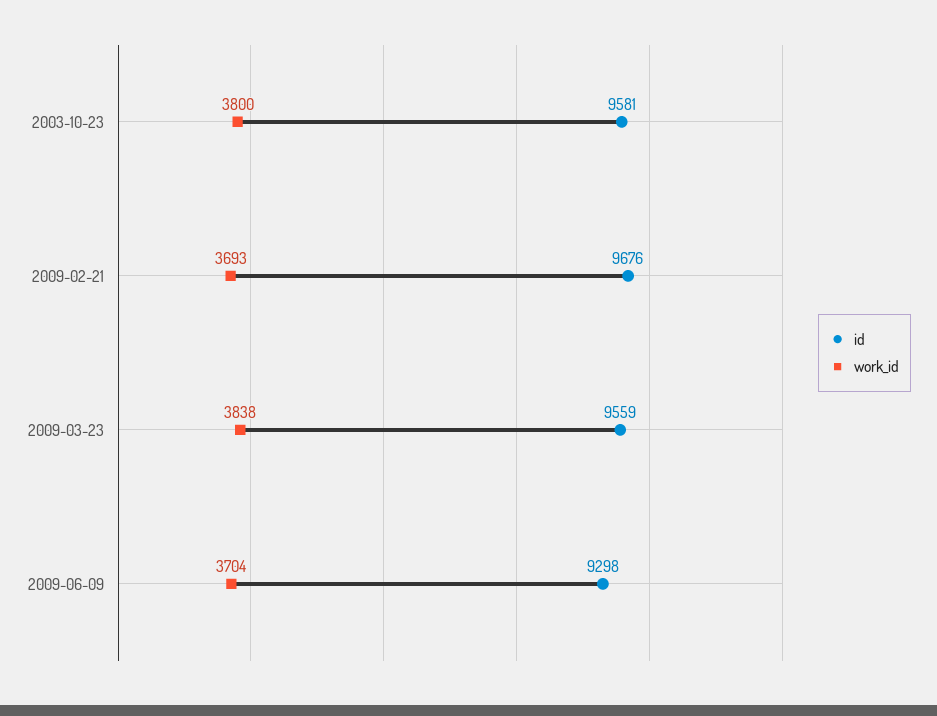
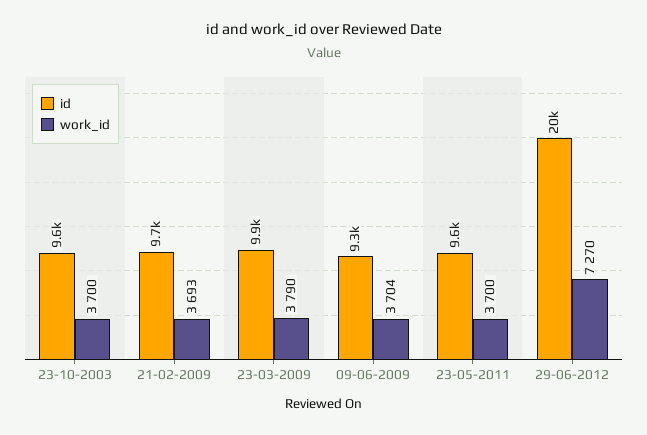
work_id, 2003-10-23: 3800 -> 3700
id, 2009-03-23: 9559 -> 9900
work_id, 2009-03-23: 3838 -> 3790
id, 23-05-2011: none -> 9600
work_id, 23-05-2011: none -> 3700
id, 29-06-2012: none -> 20000
work_id, 29-06-2012: none -> 7270

